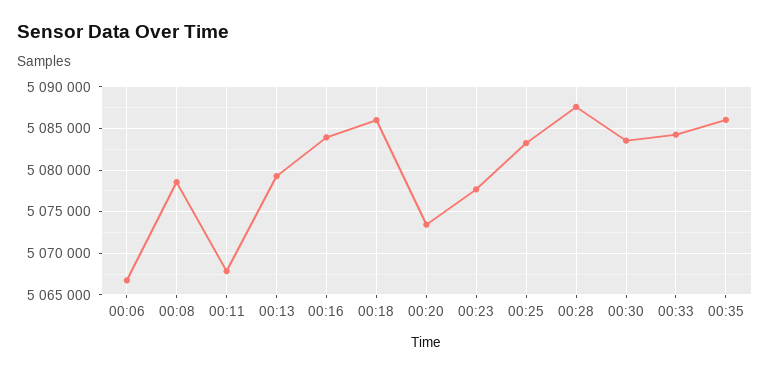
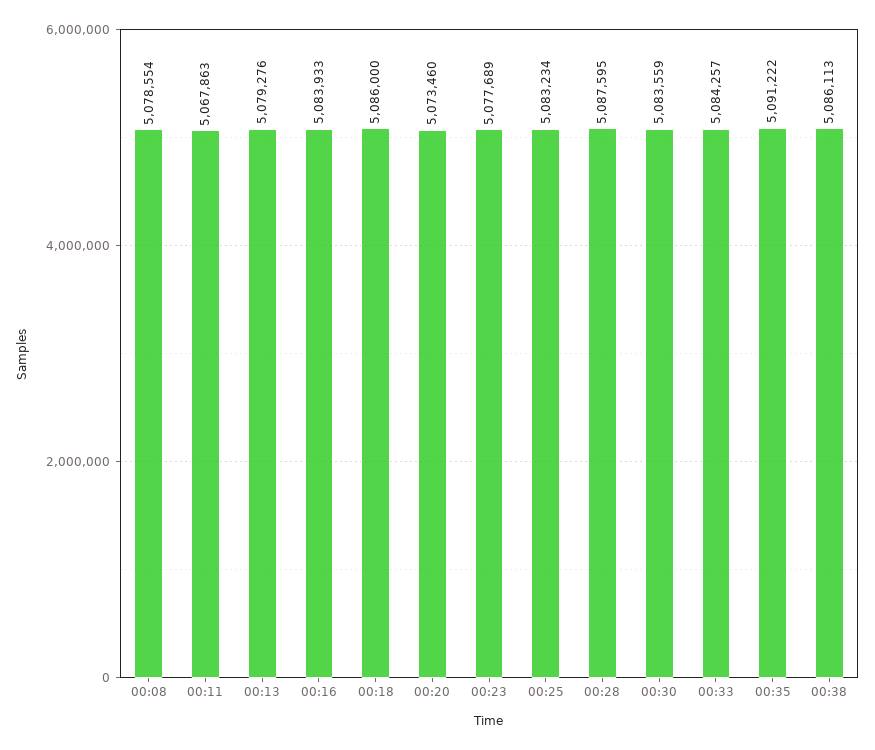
00:06: 5067000 -> none
00:35: 5086000 -> 5091222
00:38: none -> 5086113

